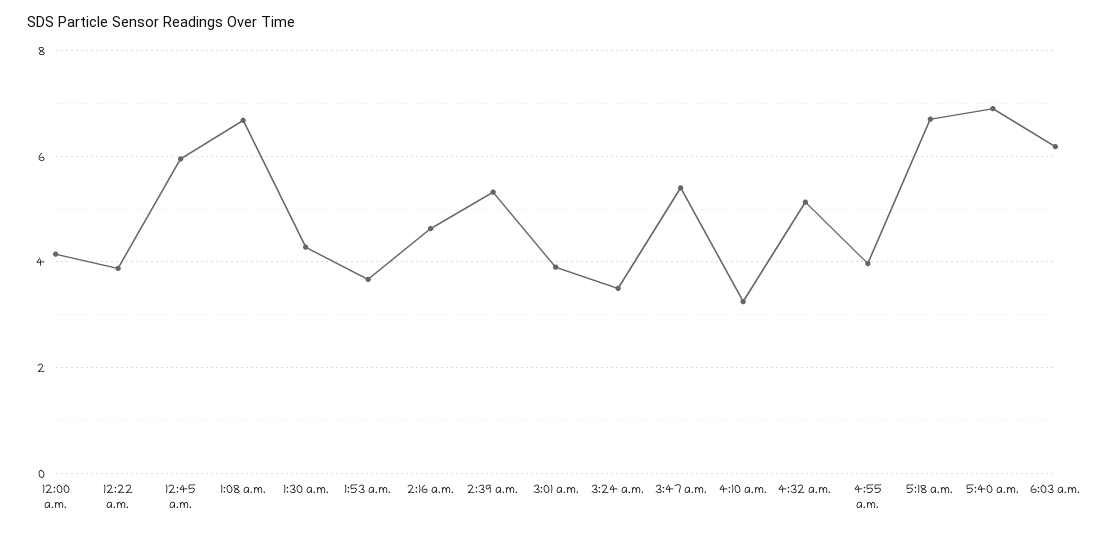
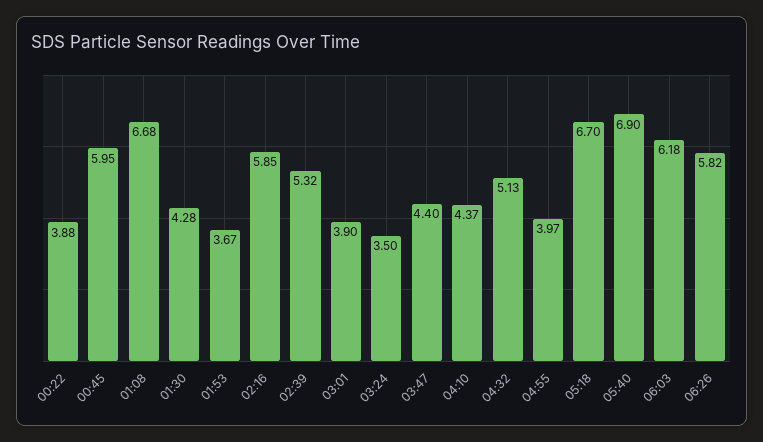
12:00 a.m.: 4.2 -> none
2:16 a.m.: 4.6 -> 5.85
3:47 a.m.: 5.4 -> 4.4
4:10 a.m.: 3.2 -> 4.37
06:26: none -> 5.82

